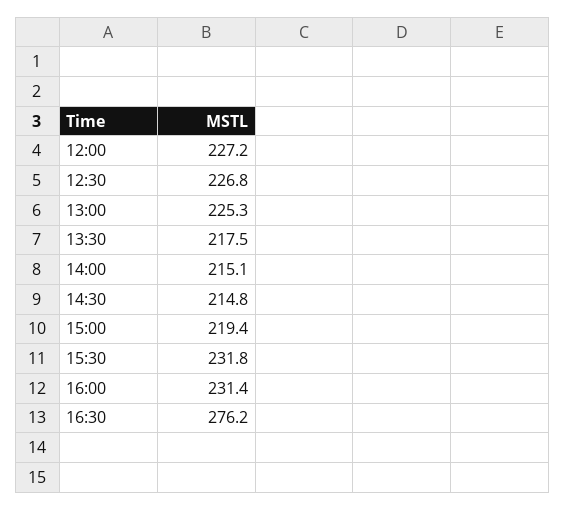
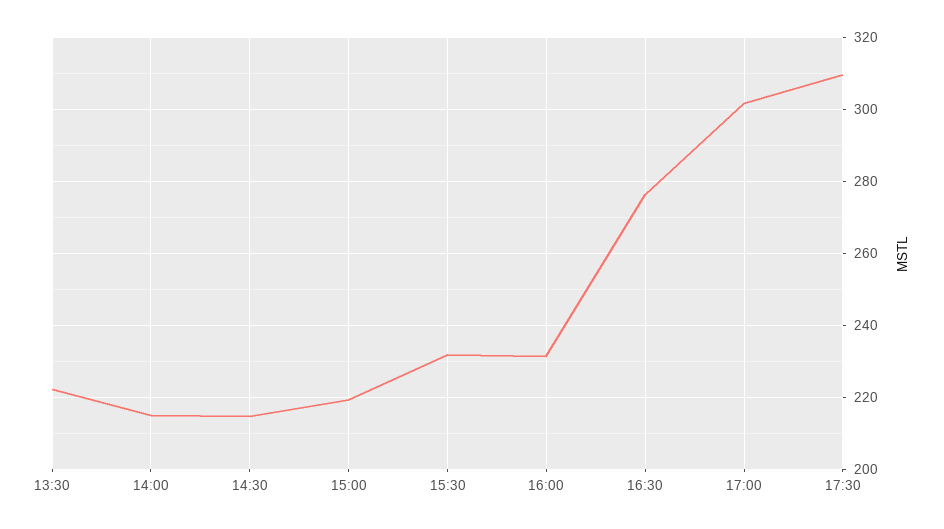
12:00: 227.2 -> none
12:30: 226.8 -> none
13:00: 225.3 -> none
13:30: 217.5 -> 222
17:00: none -> 302
17:30: none -> 310

